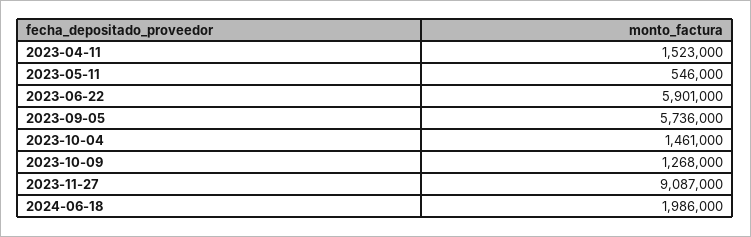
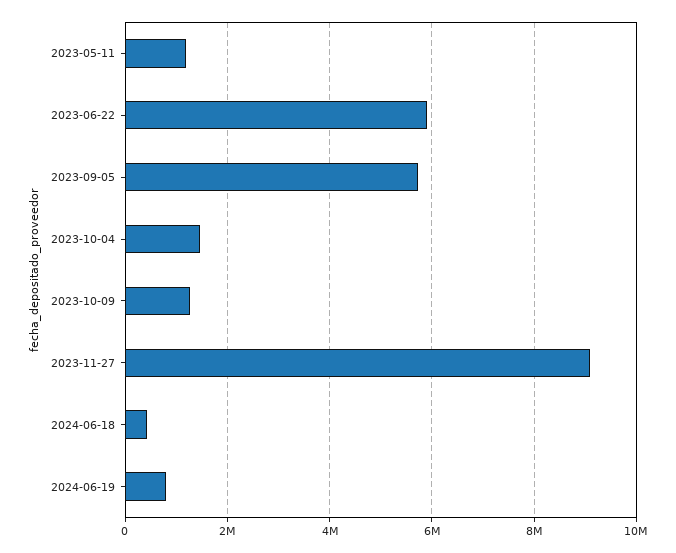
2023-04-11: 1523000 -> none
2023-05-11: 546000 -> 1200000
2024-06-18: 1986000 -> 400000
2024-06-19: none -> 800000

